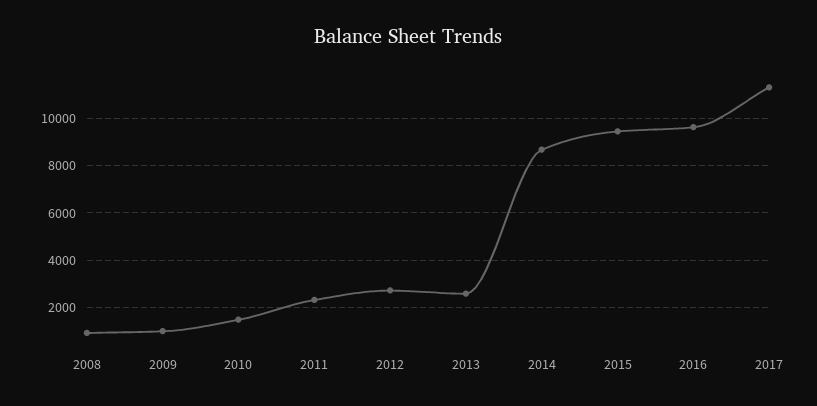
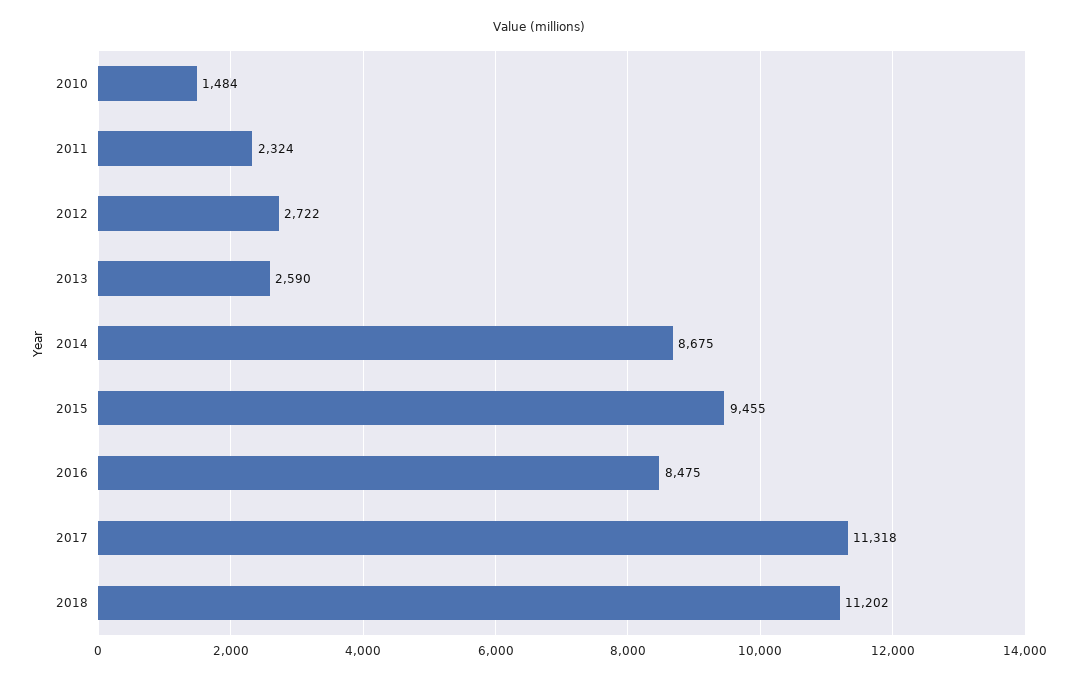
2008: 1000 -> none
2009: 1000 -> none
2016: 9500 -> 8475
2018: none -> 11202

